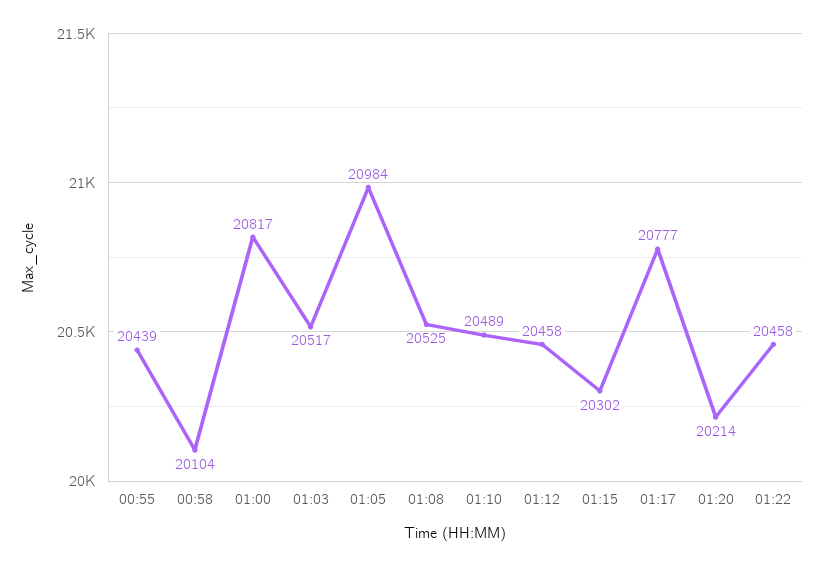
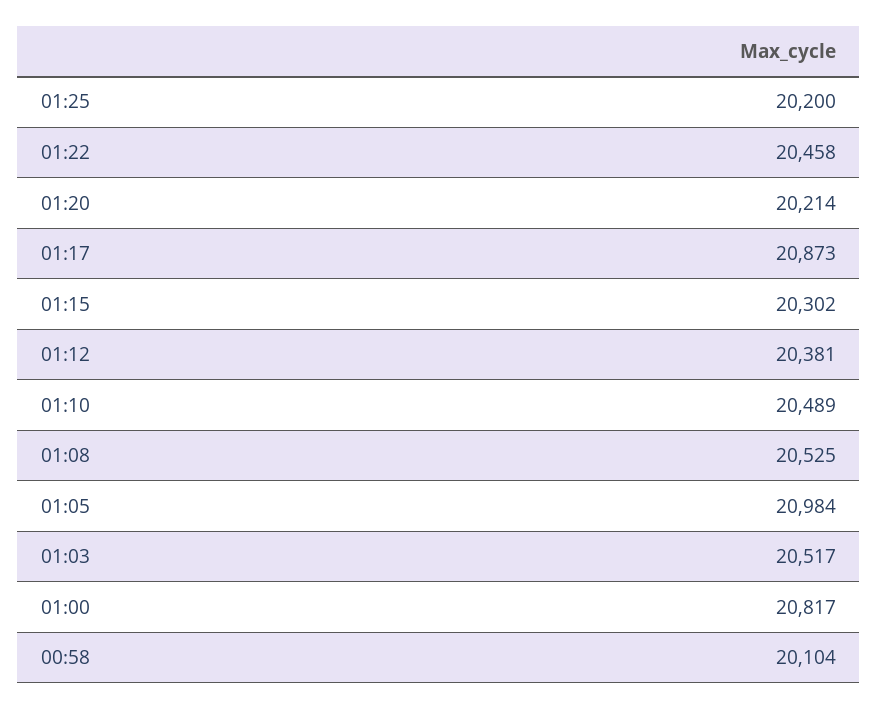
00:55: 20439 -> none
01:12: 20458 -> 20381
01:17: 20777 -> 20873
01:25: none -> 20200

